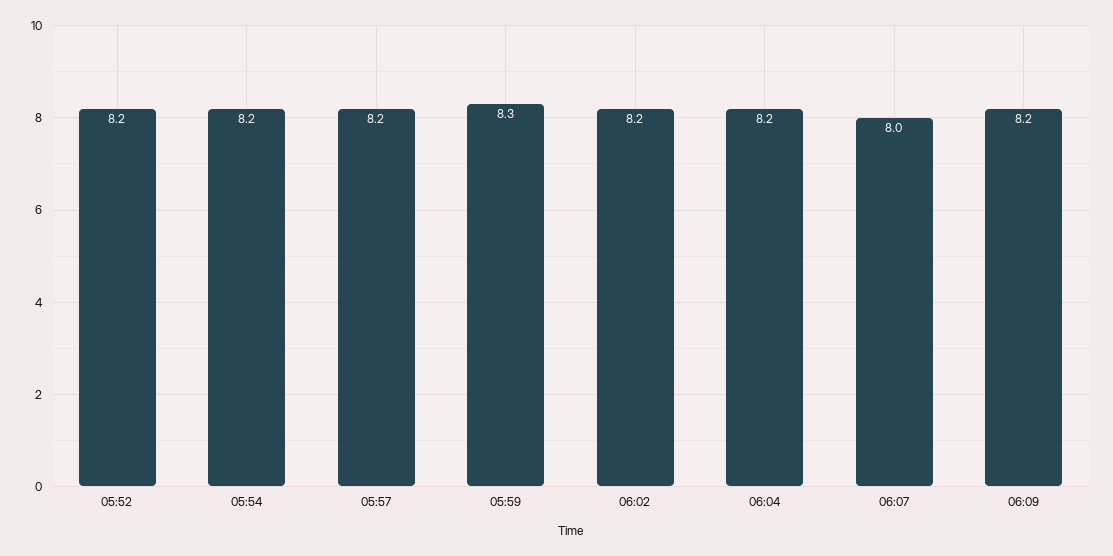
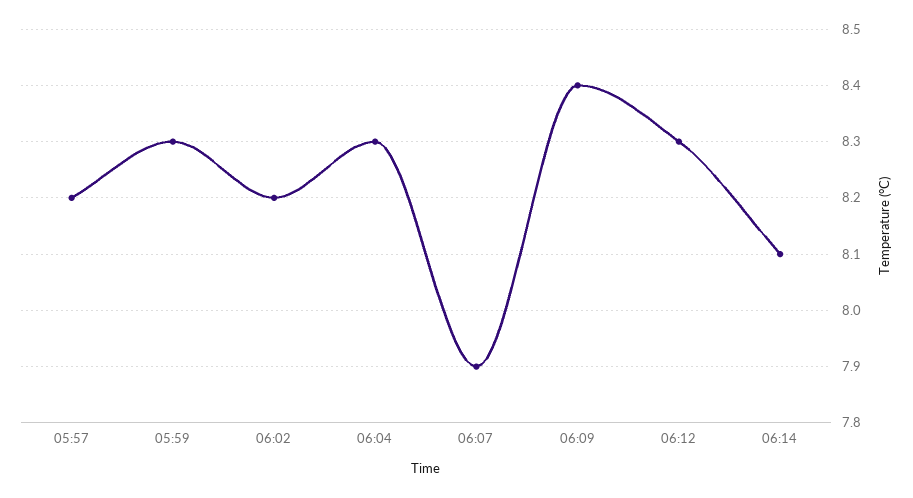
05:52: 8.2 -> none
05:54: 8.2 -> none
06:04: 8.2 -> 8.3
06:07: 8 -> 7.9
06:09: 8.2 -> 8.4
06:12: none -> 8.3
06:14: none -> 8.1

